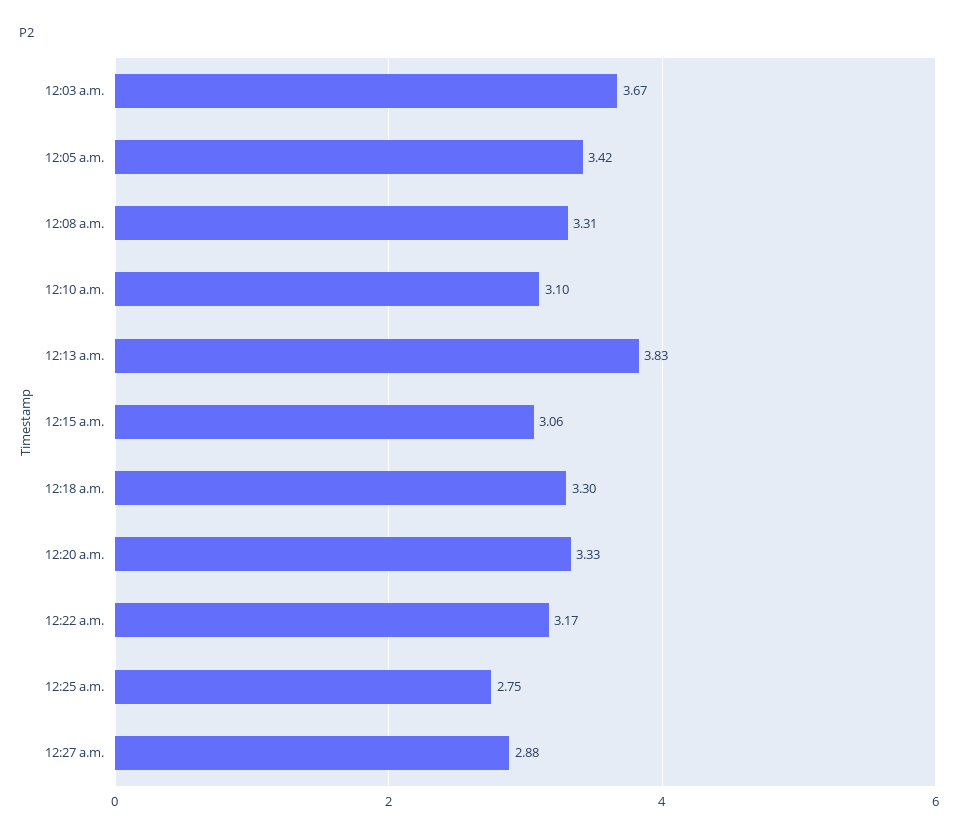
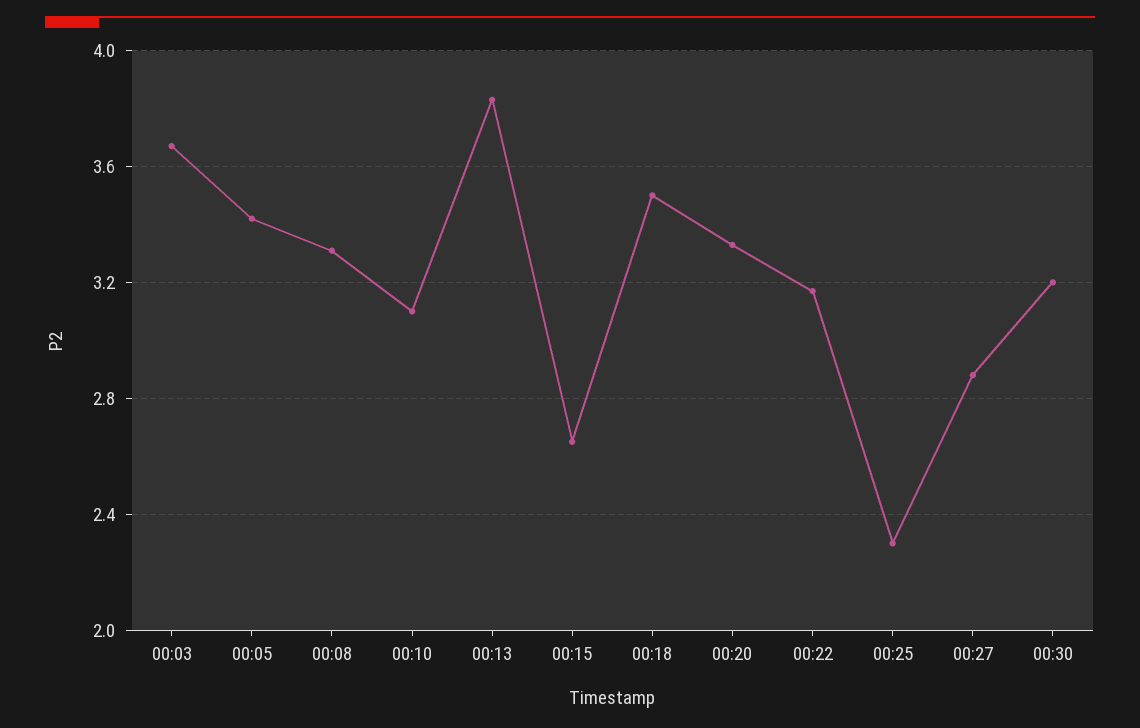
12:15 a.m.: 3.06 -> 2.65
12:18 a.m.: 3.3 -> 3.5
12:25 a.m.: 2.75 -> 2.3
00:30: none -> 3.2

